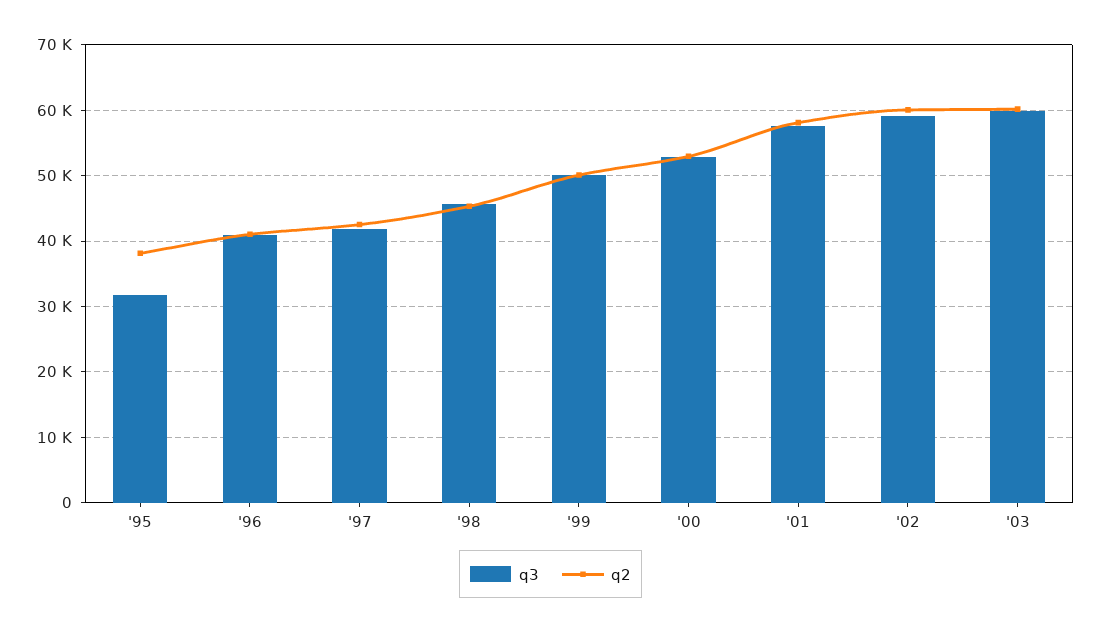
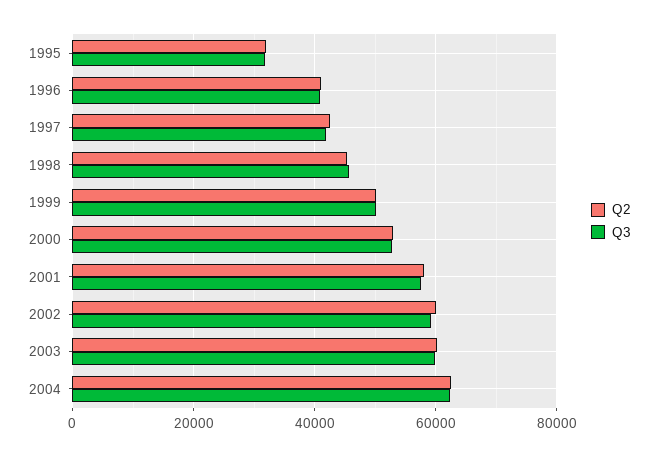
q2, '95: 38000 -> 32000
q2, 2004: none -> 62000
q3, 2004: none -> 62000

